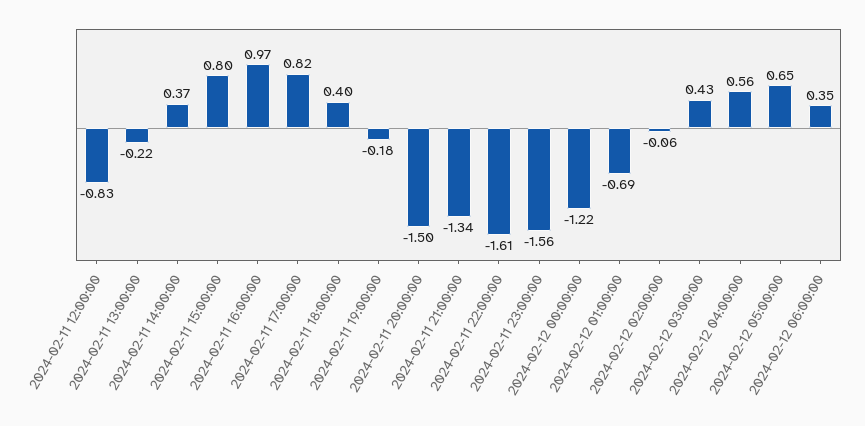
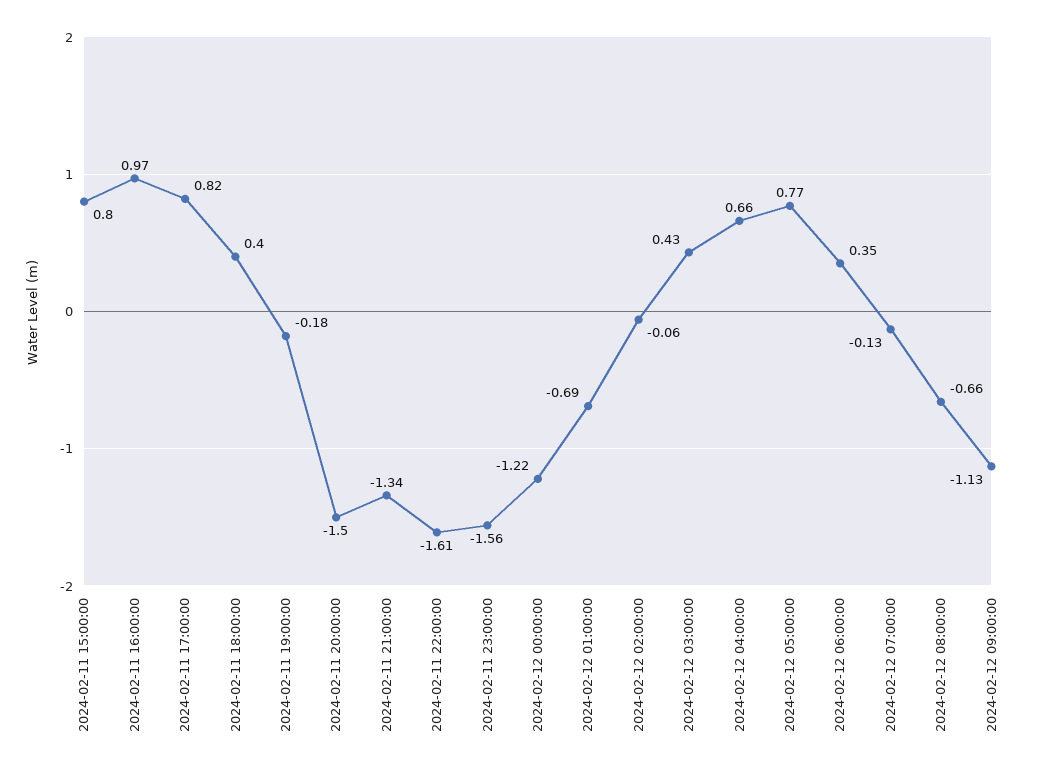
2024-02-11 12:00:00: -0.83 -> none
2024-02-11 13:00:00: -0.22 -> none
2024-02-11 14:00:00: 0.37 -> none
2024-02-12 04:00:00: 0.56 -> 0.66
2024-02-12 05:00:00: 0.65 -> 0.77
2024-02-12 07:00:00: none -> -0.13
2024-02-12 08:00:00: none -> -0.66
2024-02-12 09:00:00: none -> -1.13

